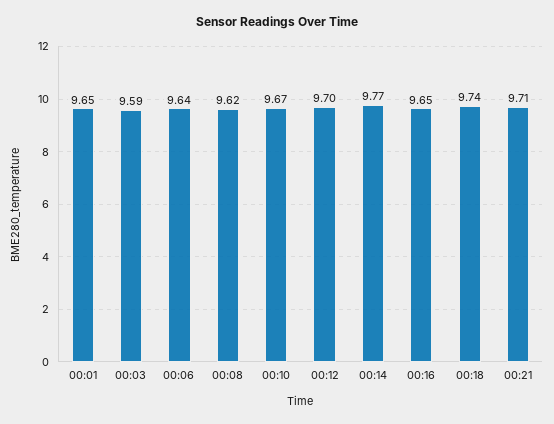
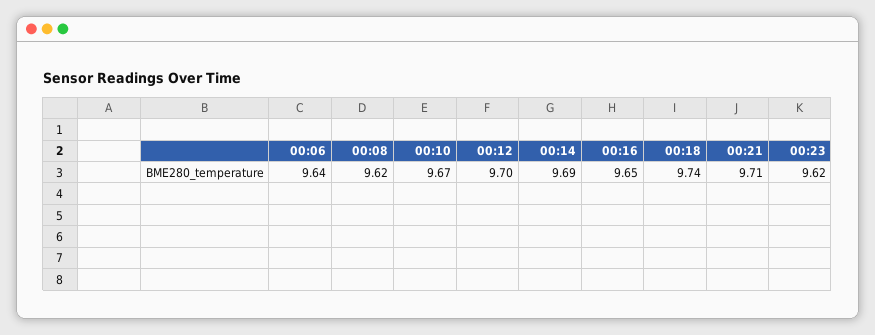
00:01: 9.65 -> none
00:03: 9.59 -> none
00:14: 9.77 -> 9.69
00:23: none -> 9.62

